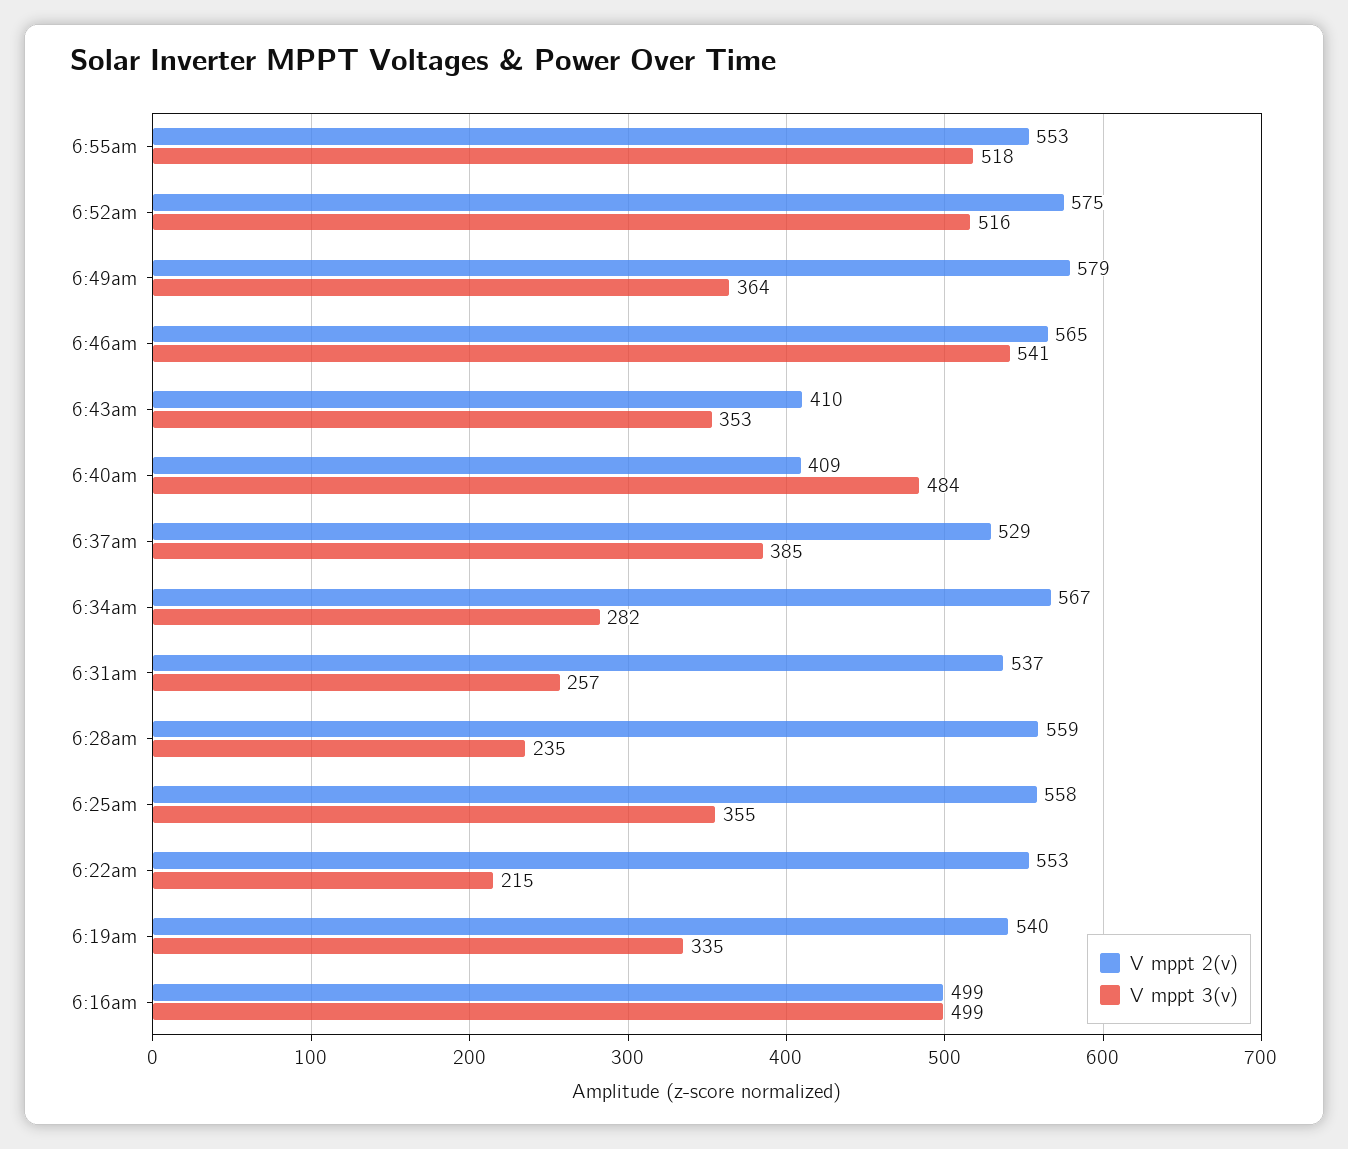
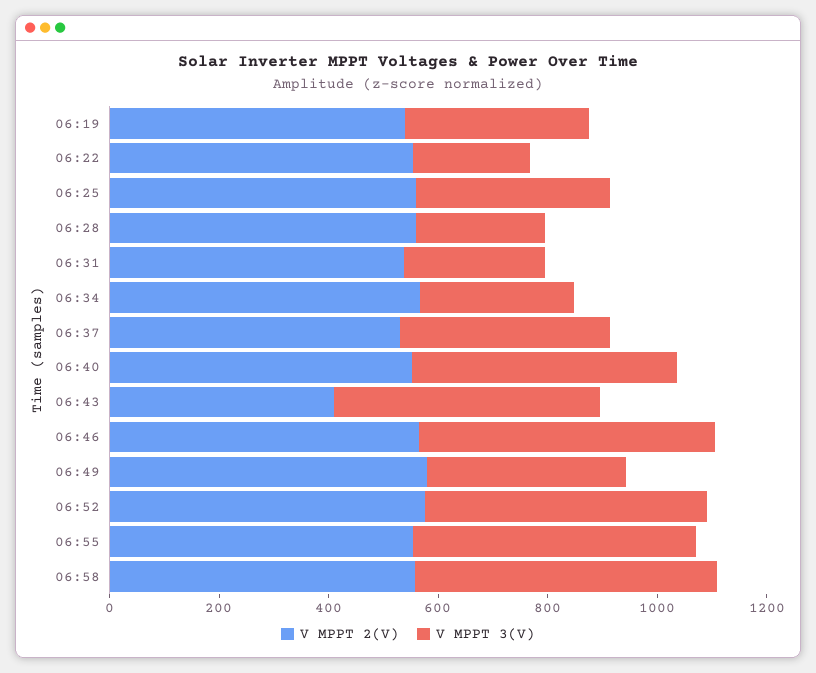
V mppt 3(v), 6:43am: 353 -> 500
V mppt 2(v), 6:40am: 409 -> 550
V mppt 2(v), 6:16am: 499 -> none
V mppt 3(v), 6:16am: 499 -> none
V mppt 2(v), 06:58: none -> 550
V mppt 3(v), 06:58: none -> 550

